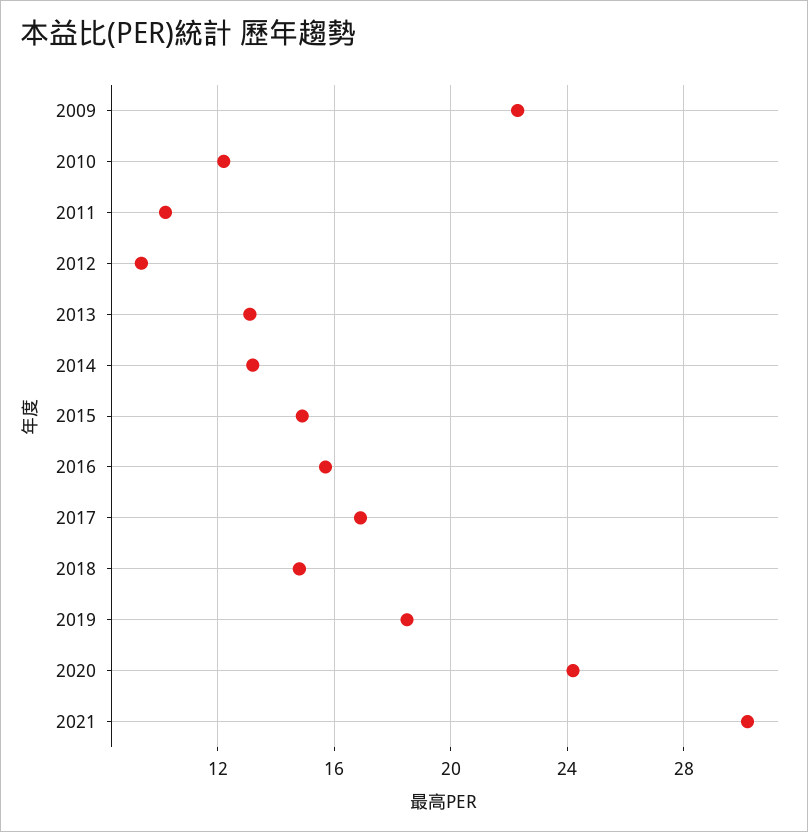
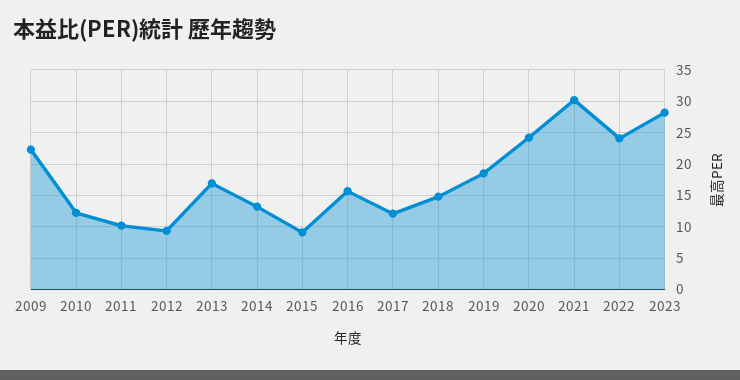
2013: 13 -> 17
2015: 15 -> 9
2017: 17 -> 12
2022: none -> 24
2023: none -> 28

